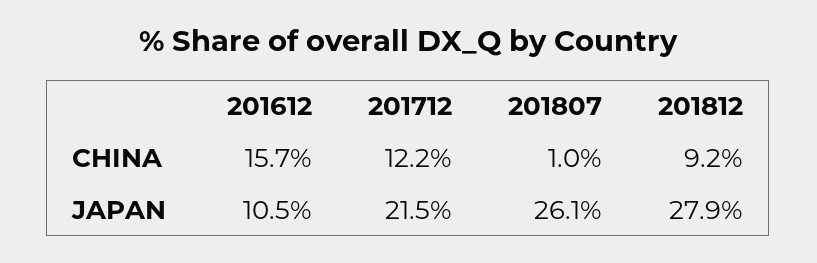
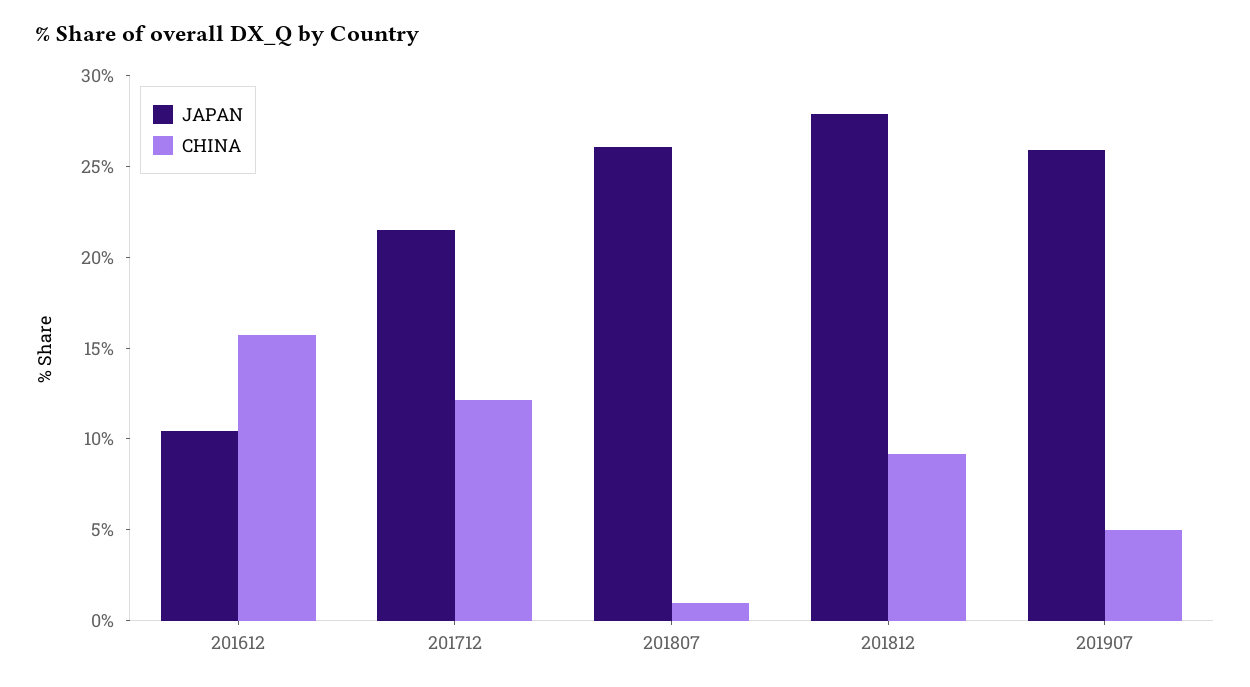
JAPAN, 201907: none -> 26
CHINA, 201907: none -> 5

